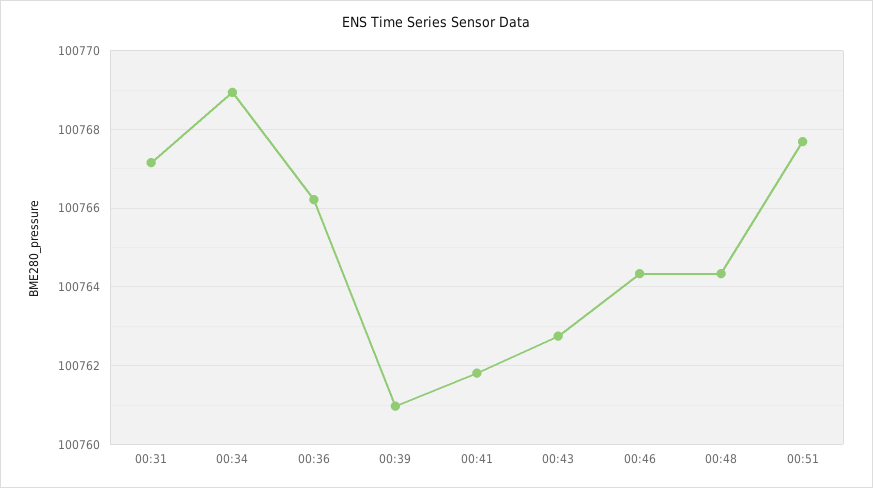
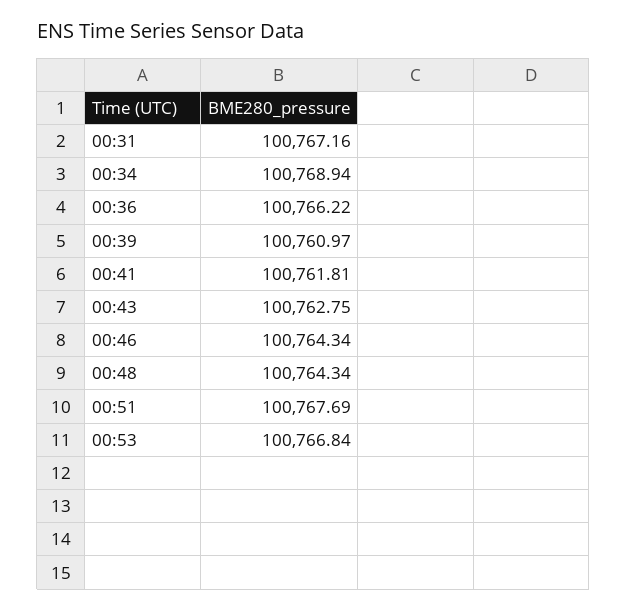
00:53: none -> 100766.84

